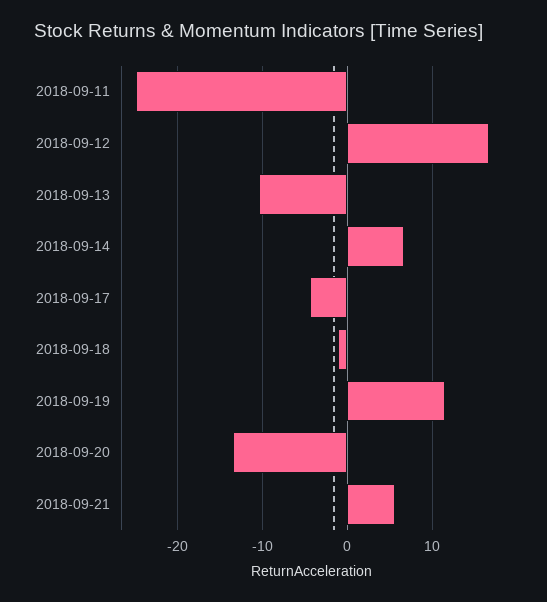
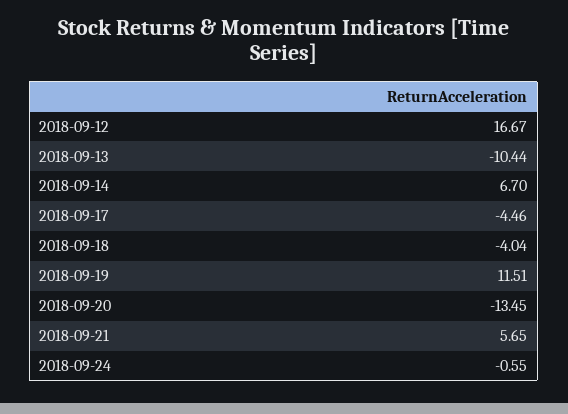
2018-09-11: -25 -> none
2018-09-18: -1 -> -4.04
2018-09-24: none -> -0.55

